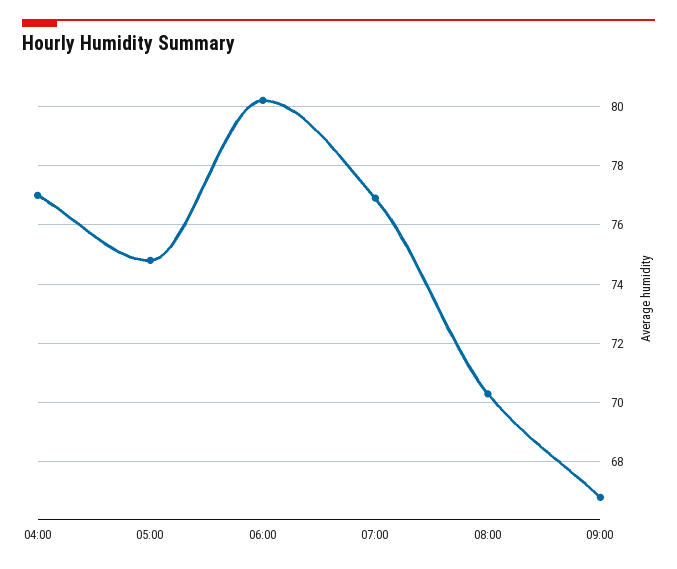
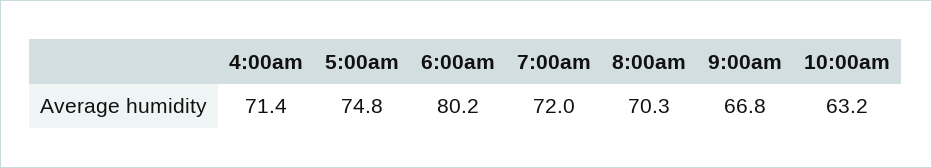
04:00: 77 -> 71.4
07:00: 77 -> 72
10:00am: none -> 63.2

